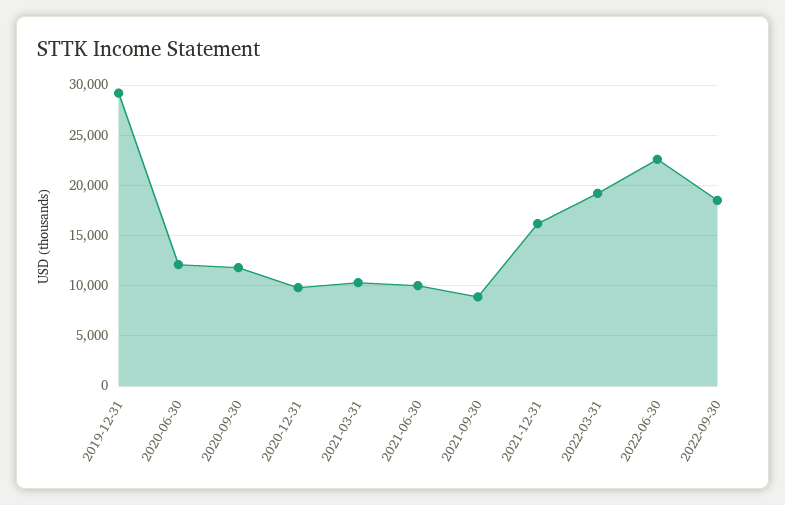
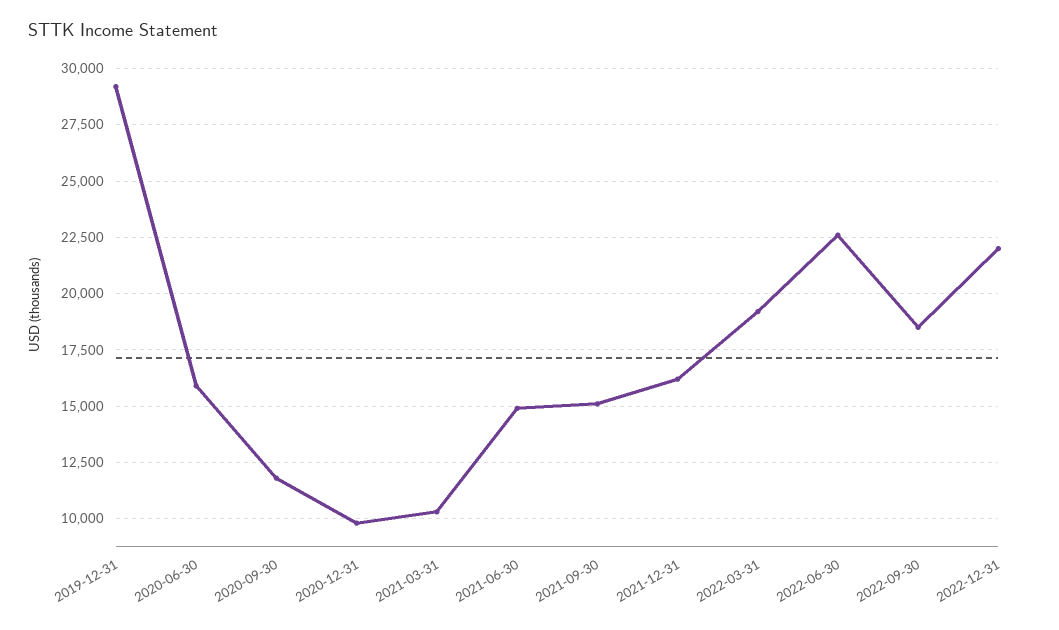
2020-06-30: 12000 -> 16000
2021-06-30: 10000 -> 15000
2021-09-30: 9000 -> 15000
2022-12-31: none -> 22000

